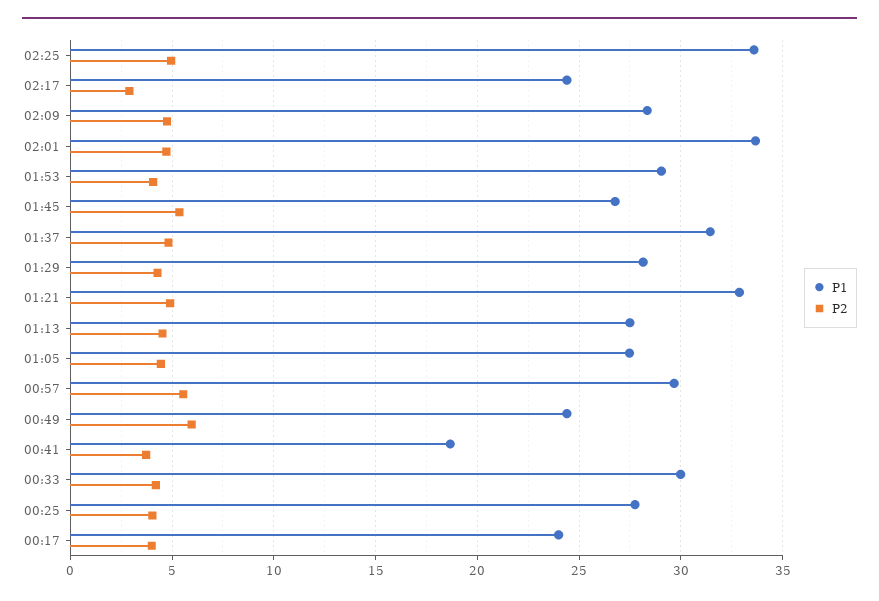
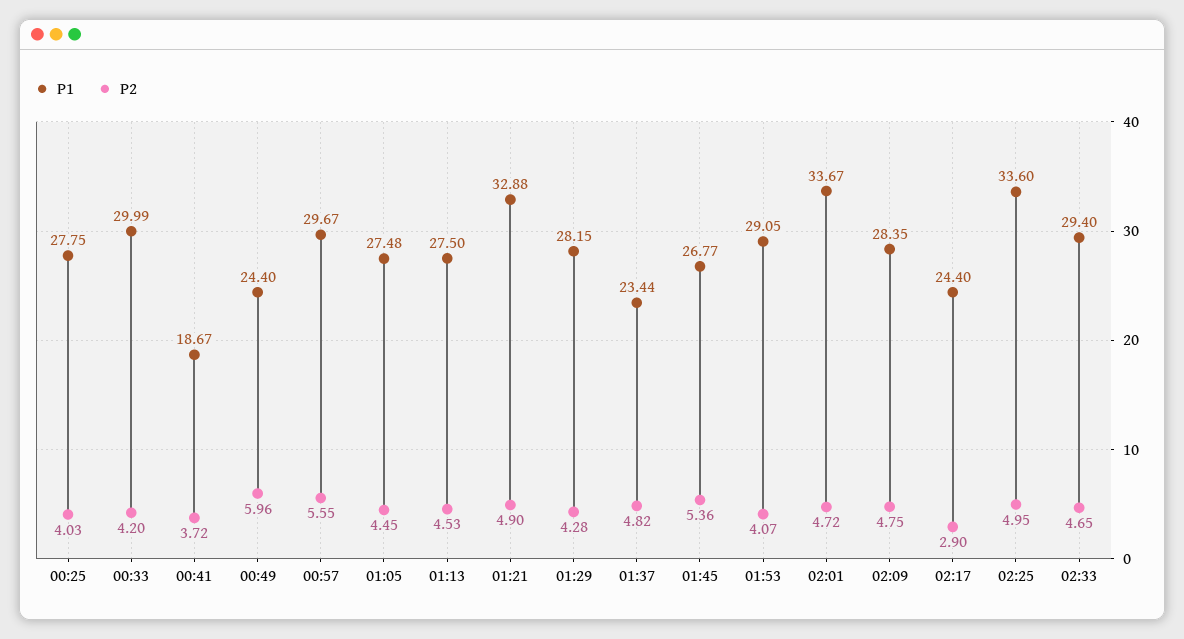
P1, 01:37: 31.5 -> 23.44
P1, 00:17: 24 -> none
P2, 00:17: 4 -> none
P1, 02:33: none -> 29.4
P2, 02:33: none -> 4.65

